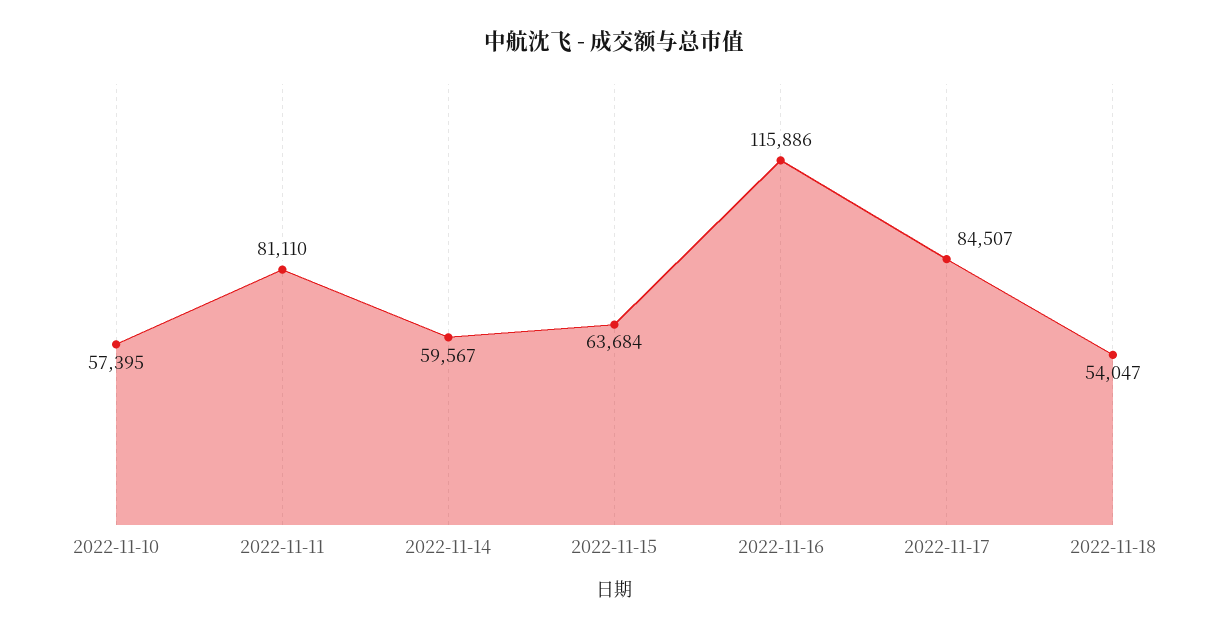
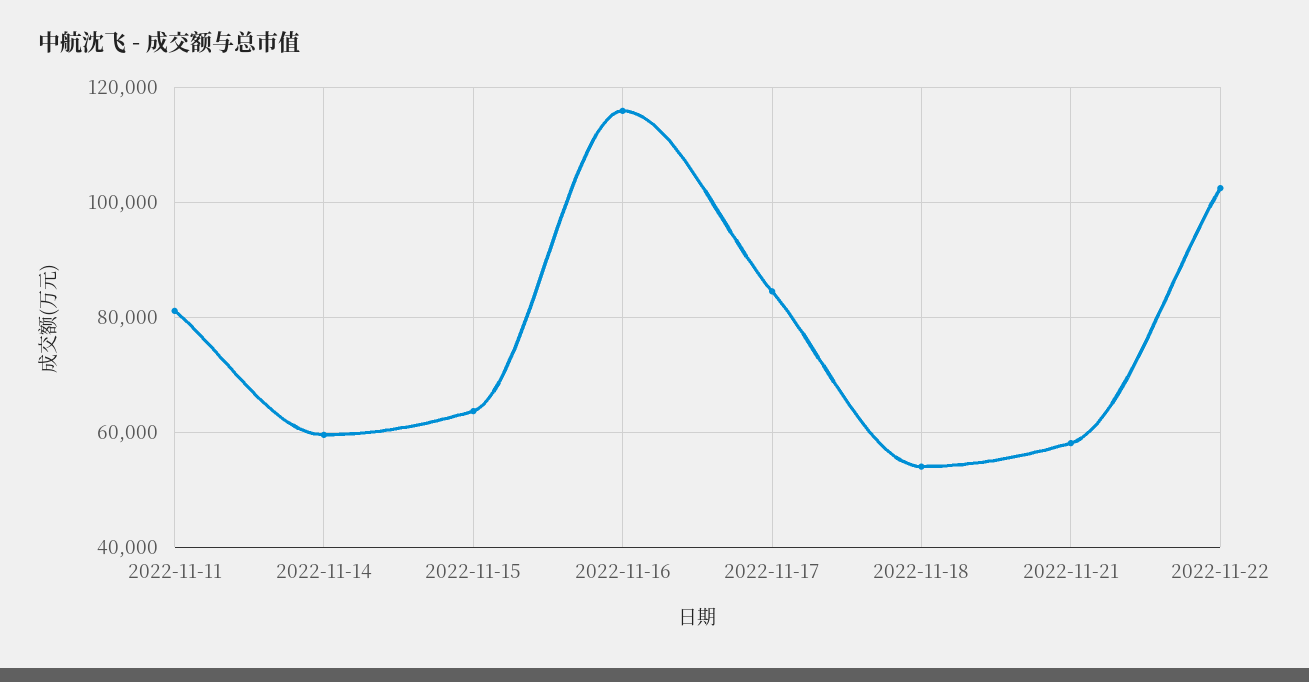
2022-11-10: 57395 -> none
2022-11-21: none -> 58000
2022-11-22: none -> 102000

